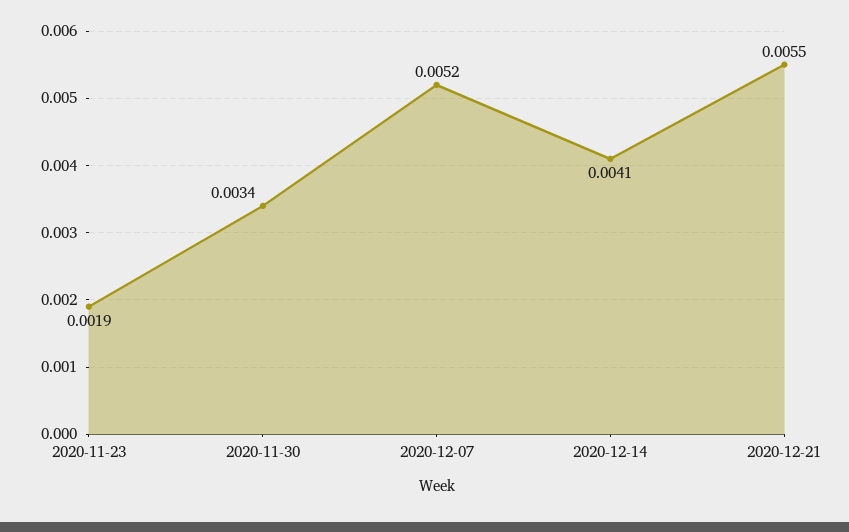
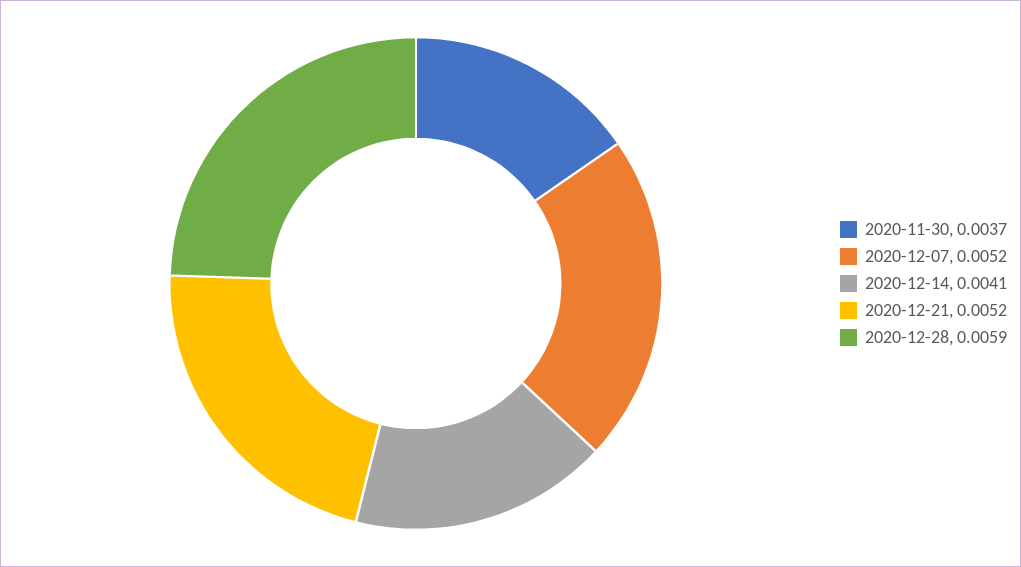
2020-11-23: 0.0019 -> none
2020-11-30: 0.0034 -> 0.0037
2020-12-21: 0.0055 -> 0.0052
2020-12-28: none -> 0.0059

